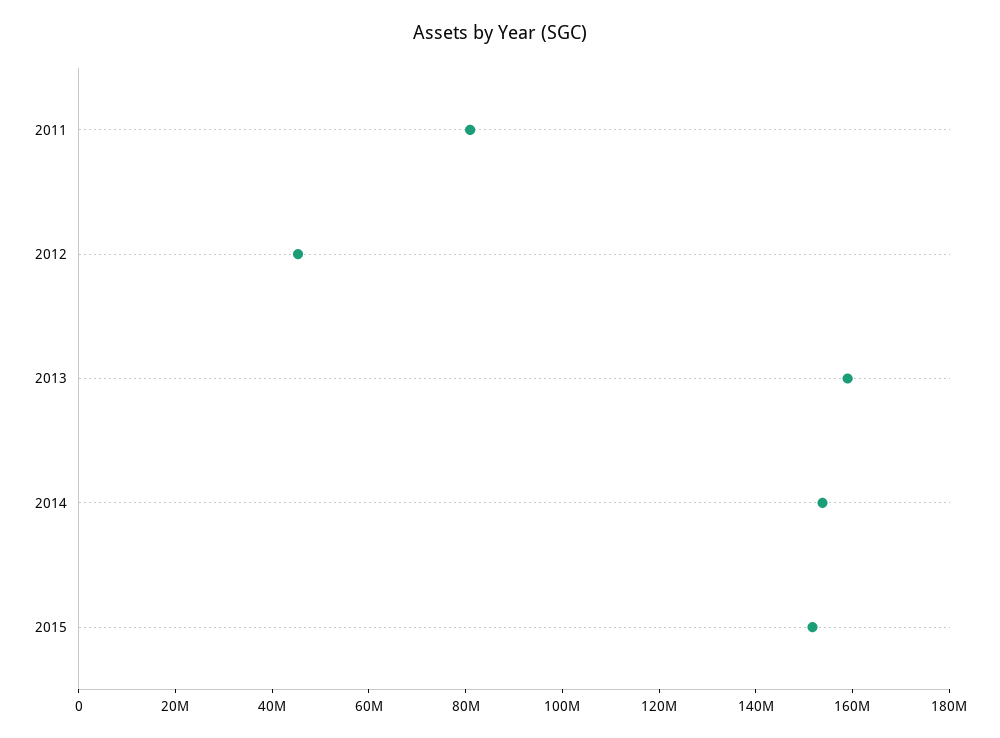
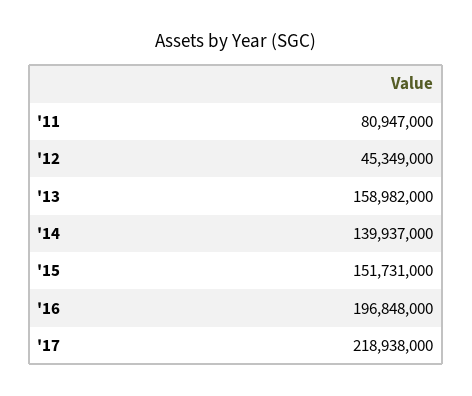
2014: 155000000 -> 139937000
'16: none -> 196848000
'17: none -> 218938000

